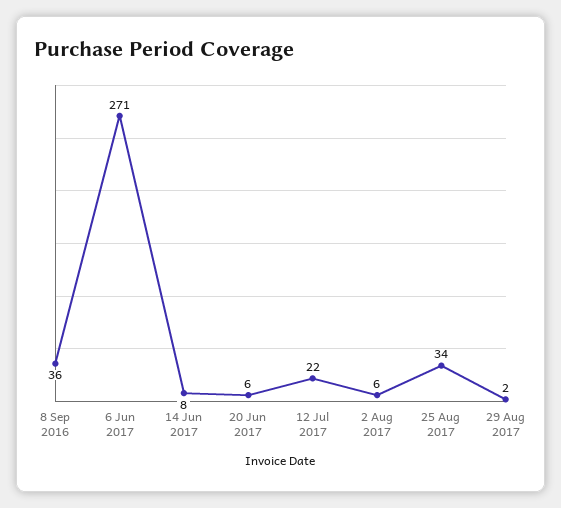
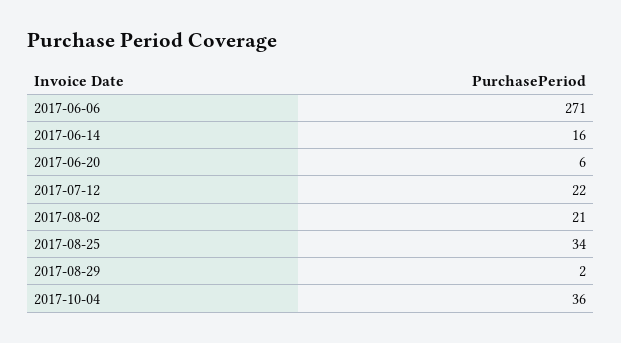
8 Sep 2016: 36 -> none
14 Jun 2017: 8 -> 16
2 Aug 2017: 6 -> 21
2017-10-04: none -> 36

